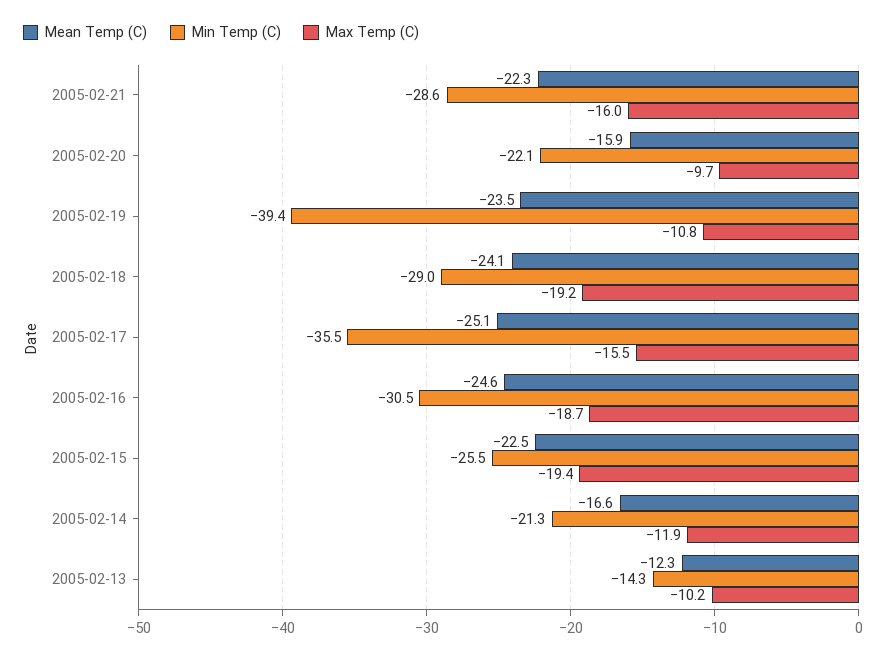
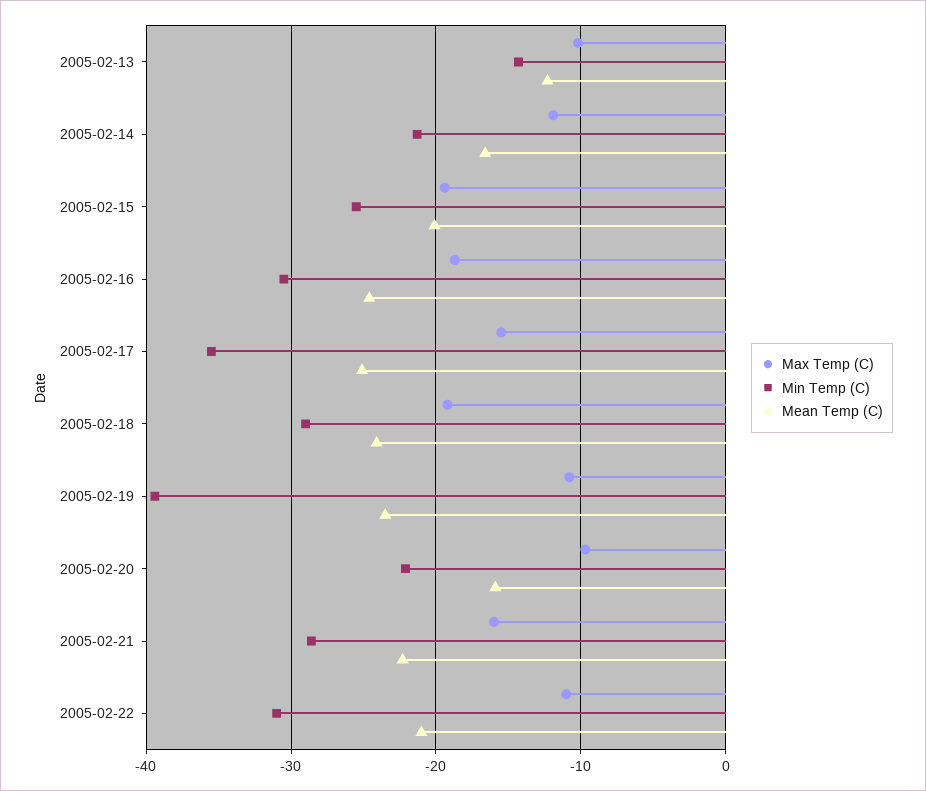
Mean Temp (C), 2005-02-15: -22.5 -> -20
Max Temp (C), 2005-02-22: none -> -11
Min Temp (C), 2005-02-22: none -> -31
Mean Temp (C), 2005-02-22: none -> -21

